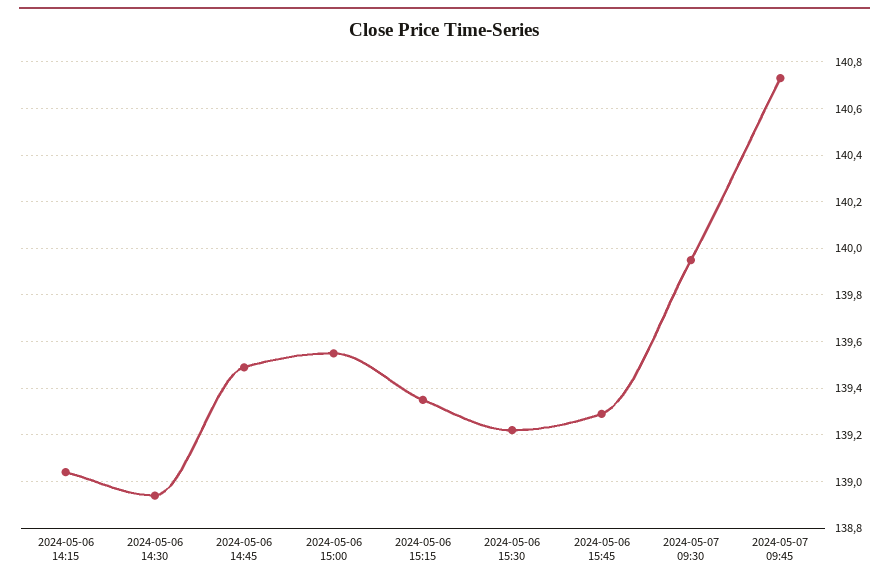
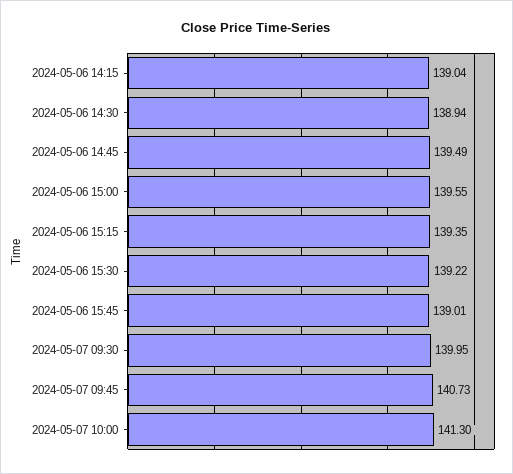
2024-05-06 15:45: 139.3 -> 139.01
2024-05-07 10:00: none -> 141.3

